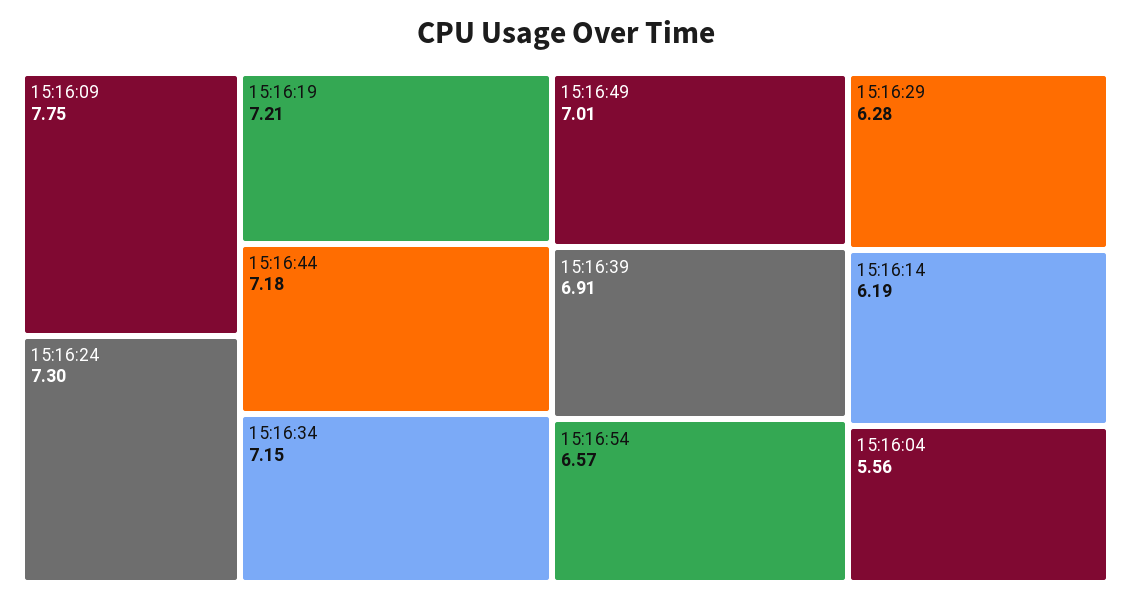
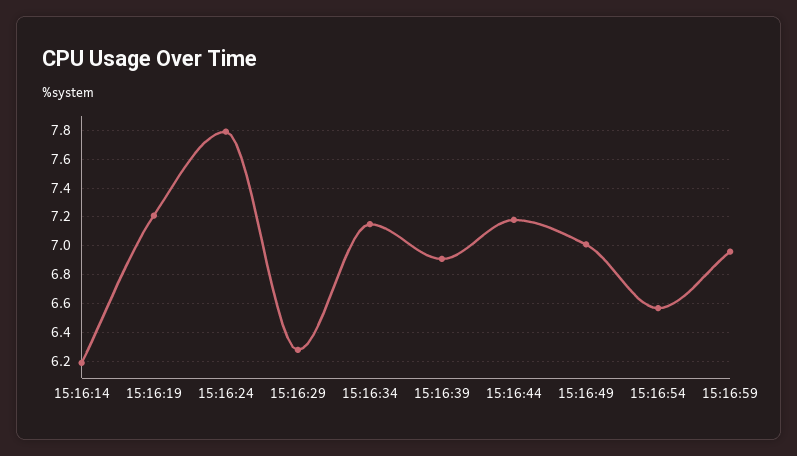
15:16:09: 7.75 -> none
15:16:24: 7.3 -> 7.8
15:16:04: 5.56 -> none
15:16:59: none -> 6.95

